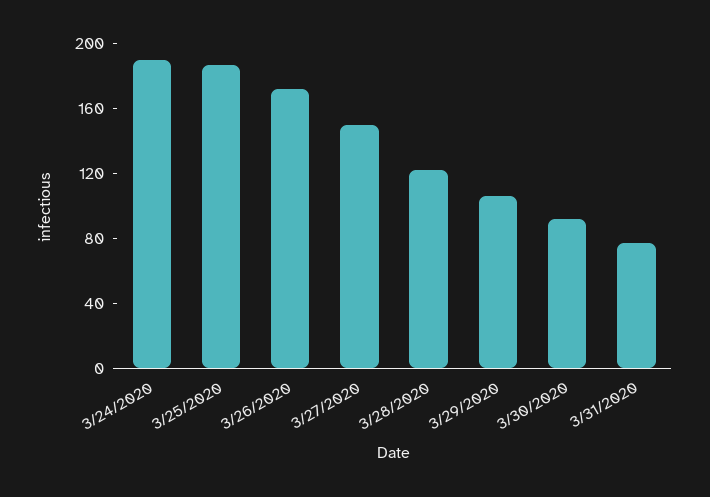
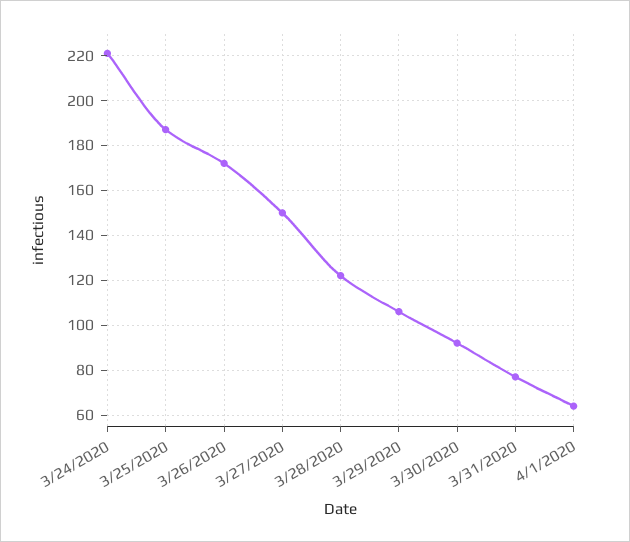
3/24/2020: 190 -> 220
4/1/2020: none -> 65

